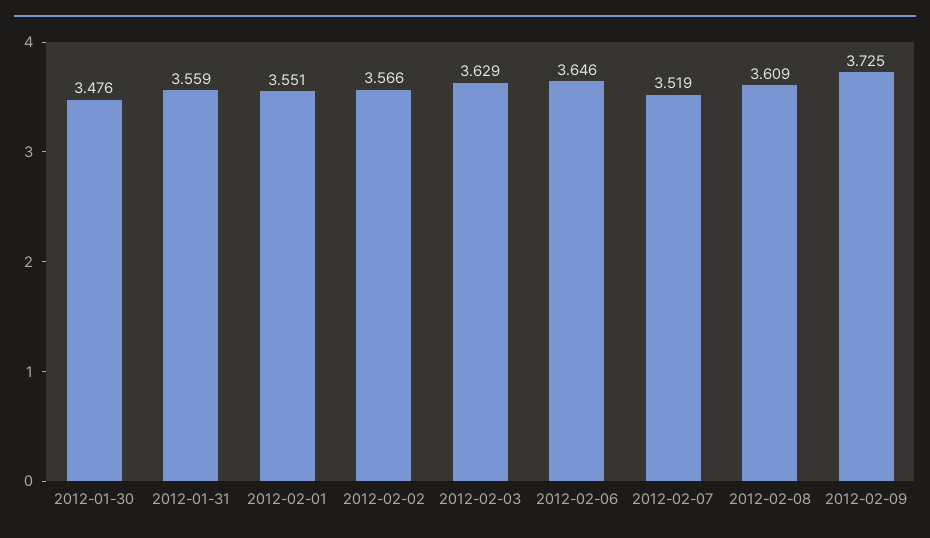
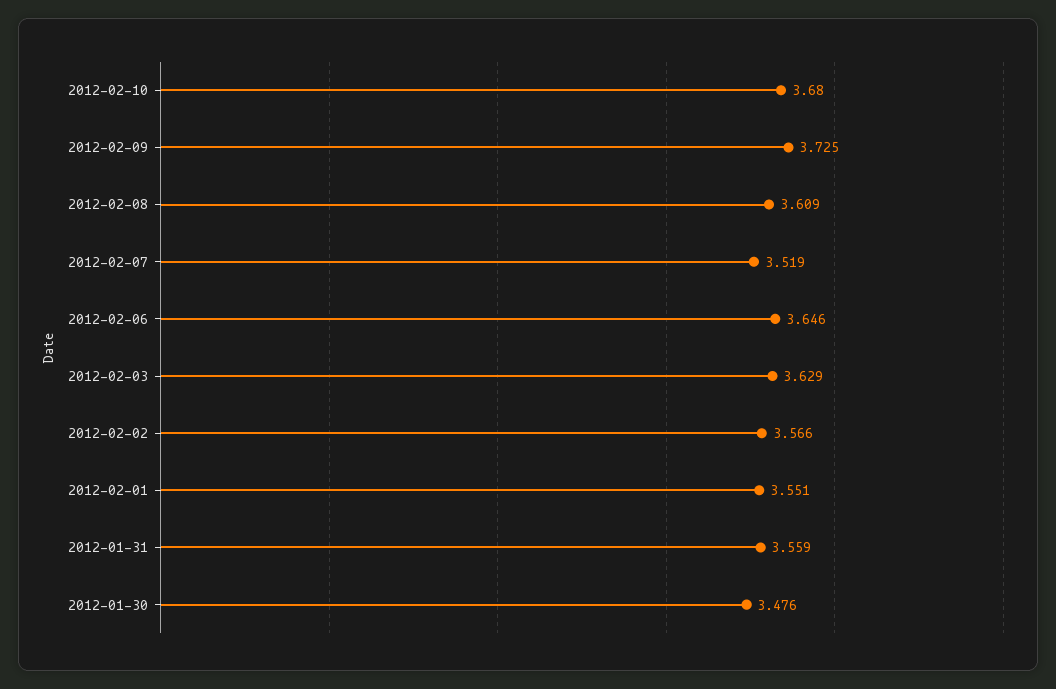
2012-02-10: none -> 3.68

